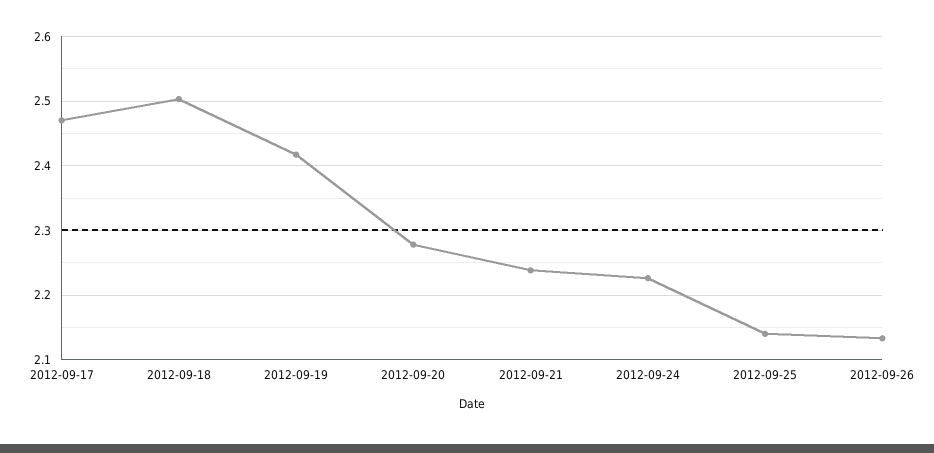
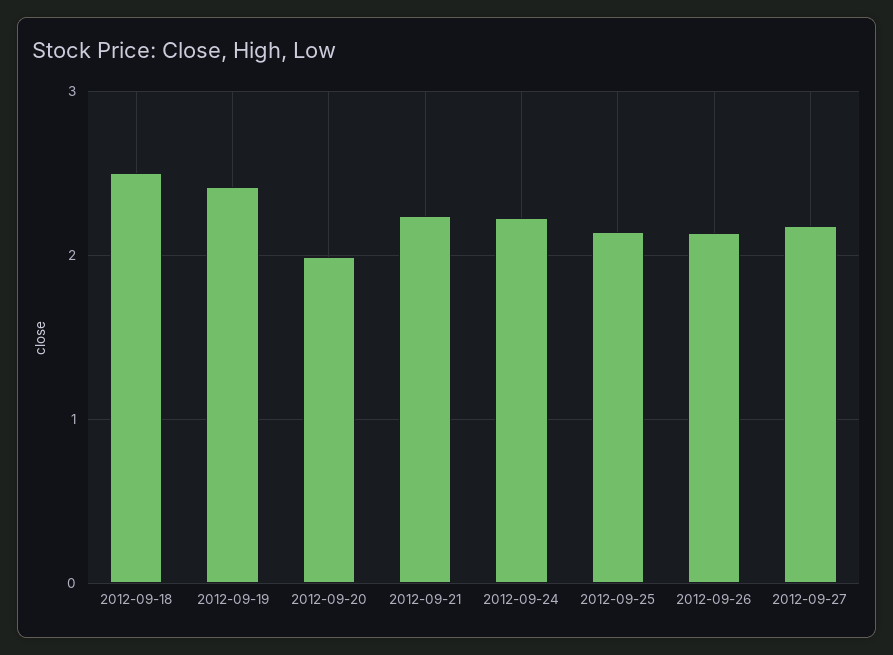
2012-09-17: 2.47 -> none
2012-09-20: 2.28 -> 2
2012-09-27: none -> 2.2

